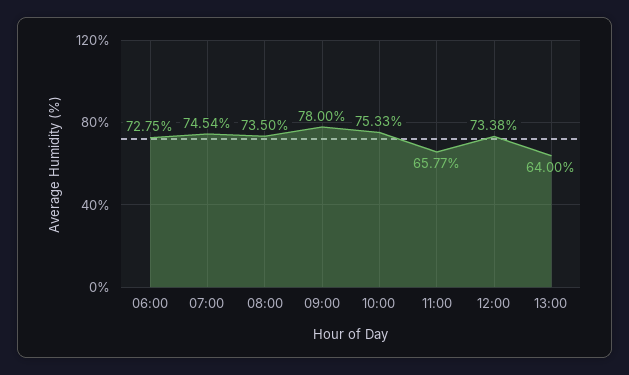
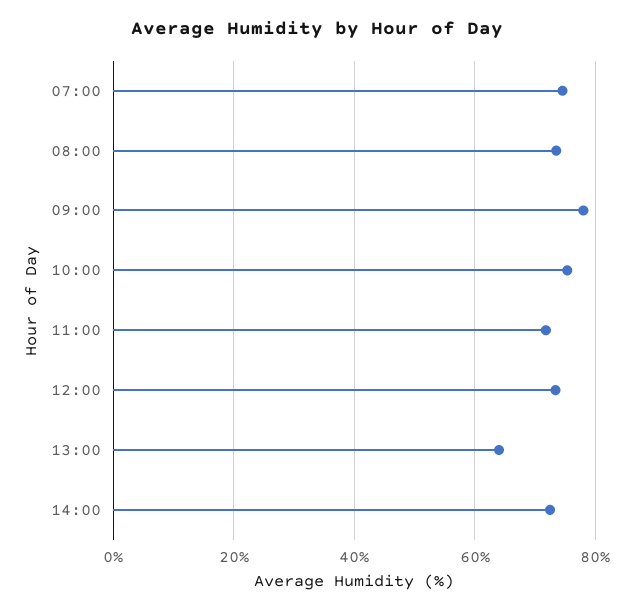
06:00: 72.75 -> none
11:00: 65.77 -> 72
14:00: none -> 72

